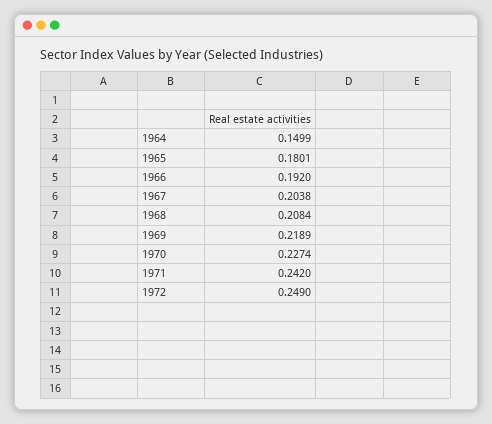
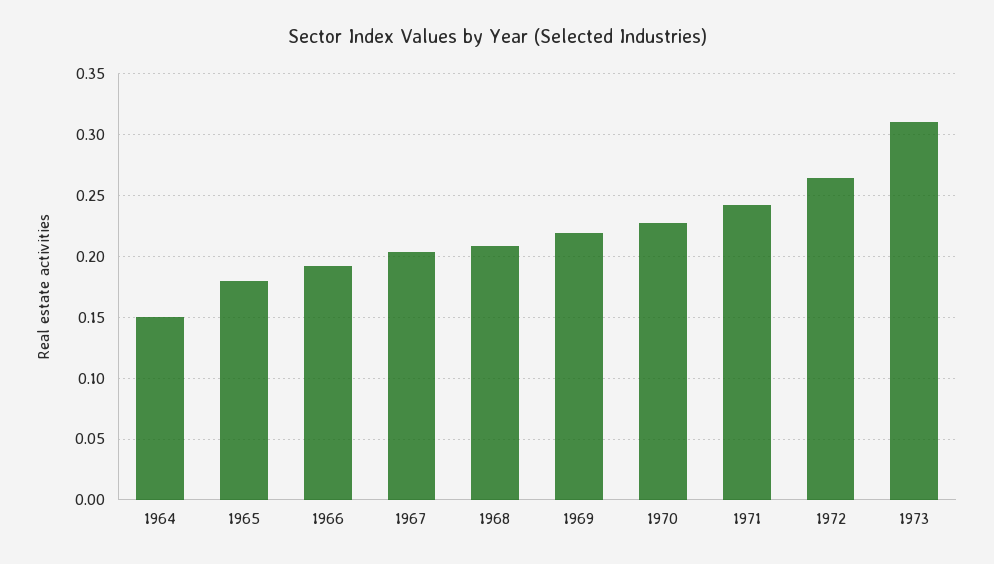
1972: 0.249 -> 0.265
1973: none -> 0.31

